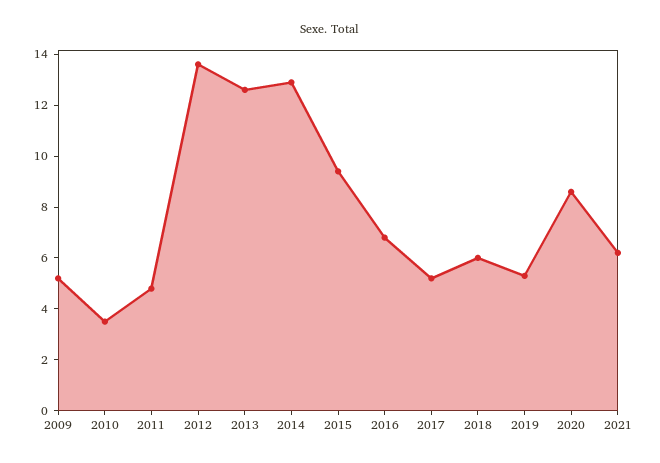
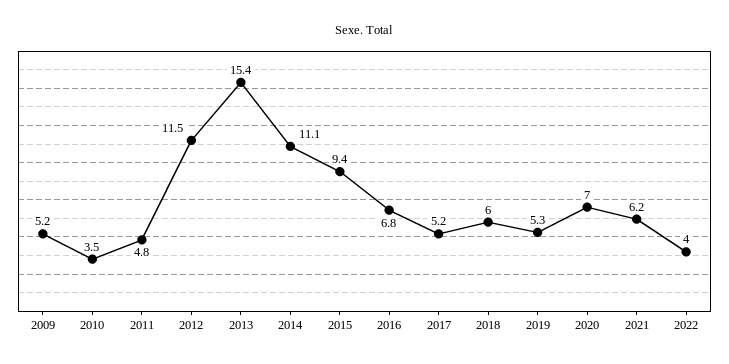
2012: 13.5 -> 11.5
2013: 12.5 -> 15.4
2014: 13 -> 11.1
2020: 8.5 -> 7
2022: none -> 4

